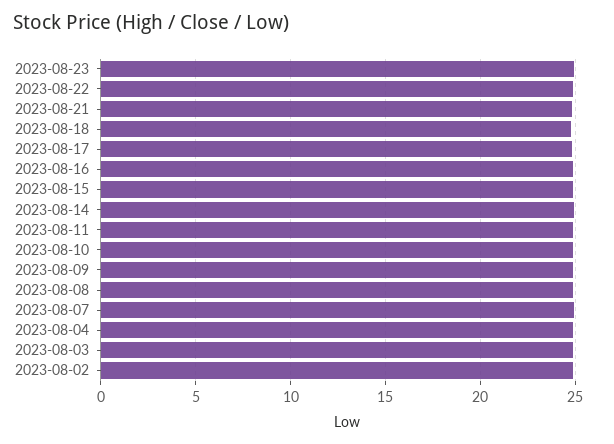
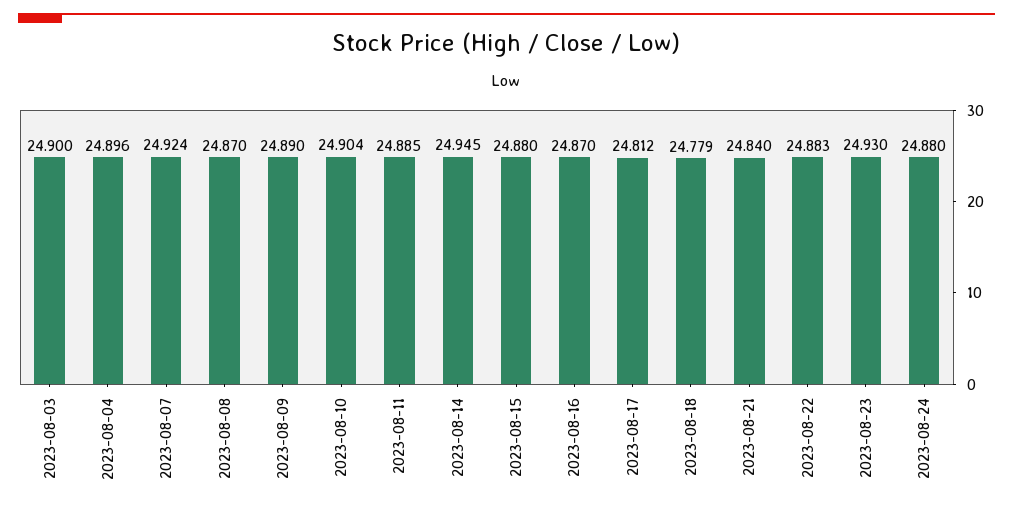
2023-08-02: 25 -> none
2023-08-24: none -> 24.88

